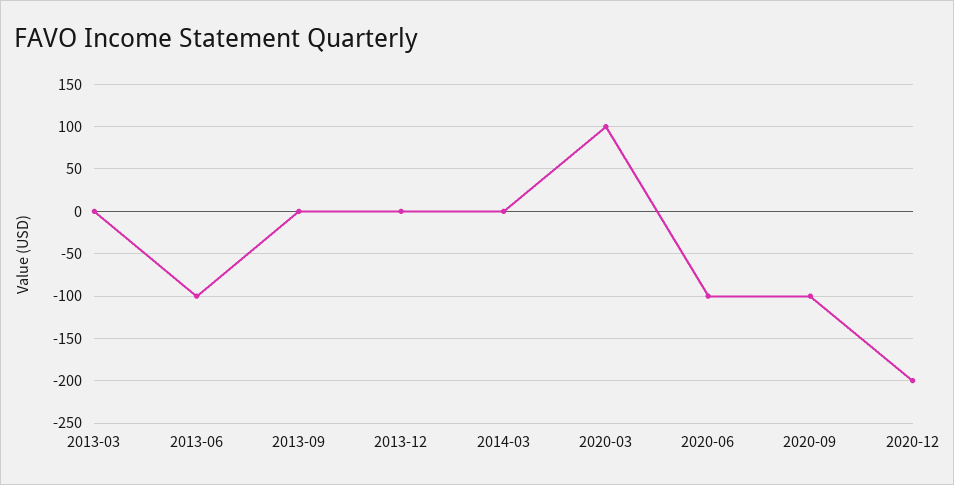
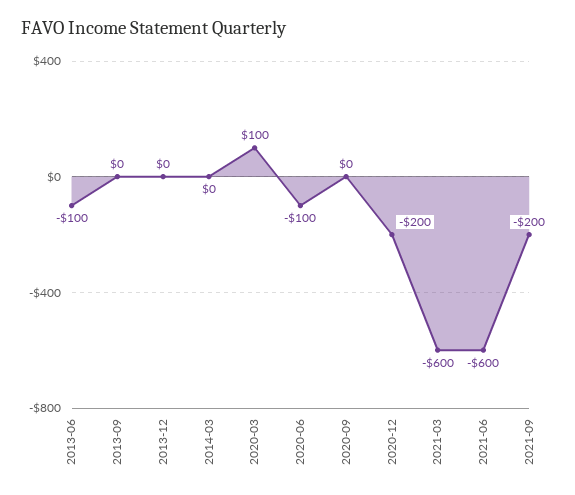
2013-03: 0 -> none
2020-09: -100 -> 0
2021-03: none -> -600
2021-06: none -> -600
2021-09: none -> -200

